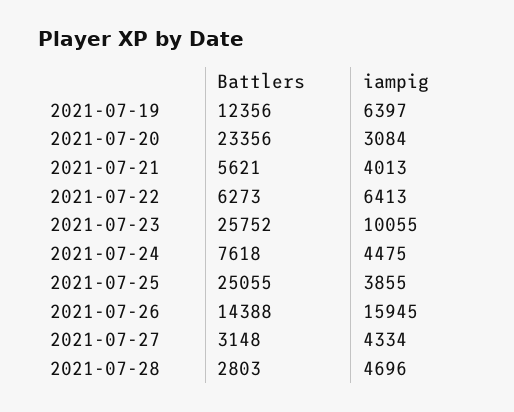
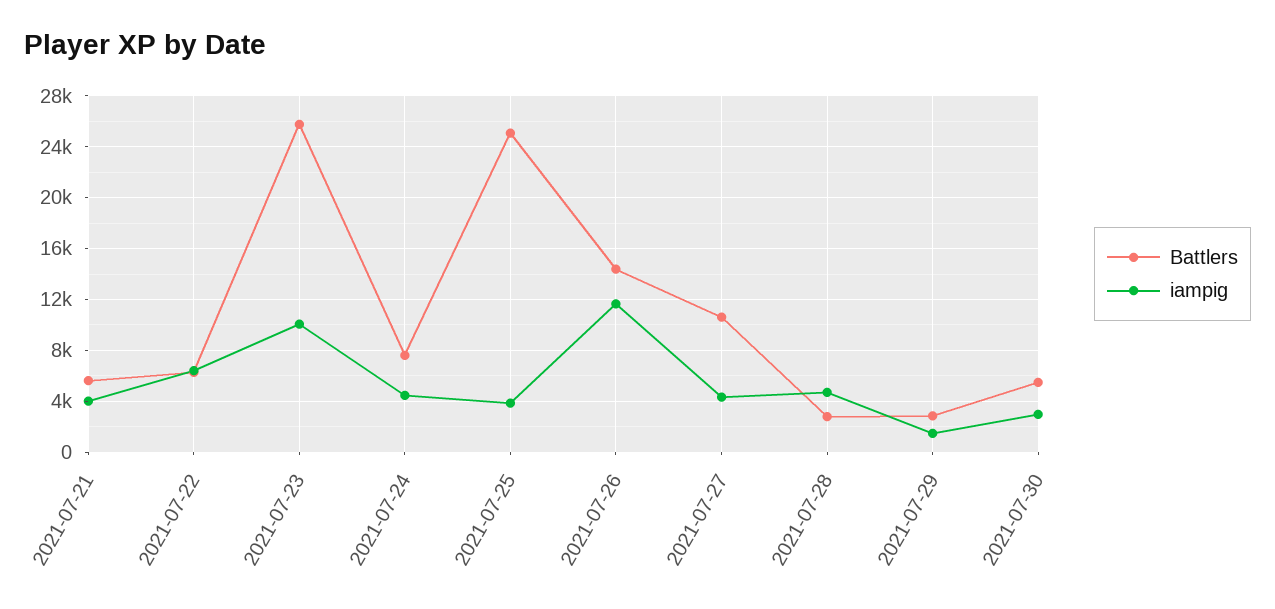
Battlers, 2021-07-19: 12356 -> none
iampig, 2021-07-19: 6397 -> none
Battlers, 2021-07-20: 23356 -> none
iampig, 2021-07-20: 3084 -> none
iampig, 2021-07-26: 15945 -> 11500
Battlers, 2021-07-27: 3148 -> 10500
Battlers, 2021-07-29: none -> 3000
iampig, 2021-07-29: none -> 1500
Battlers, 2021-07-30: none -> 5500
iampig, 2021-07-30: none -> 3000

